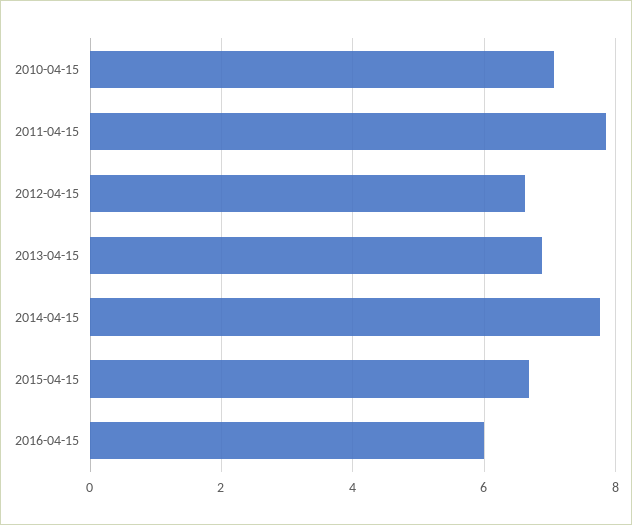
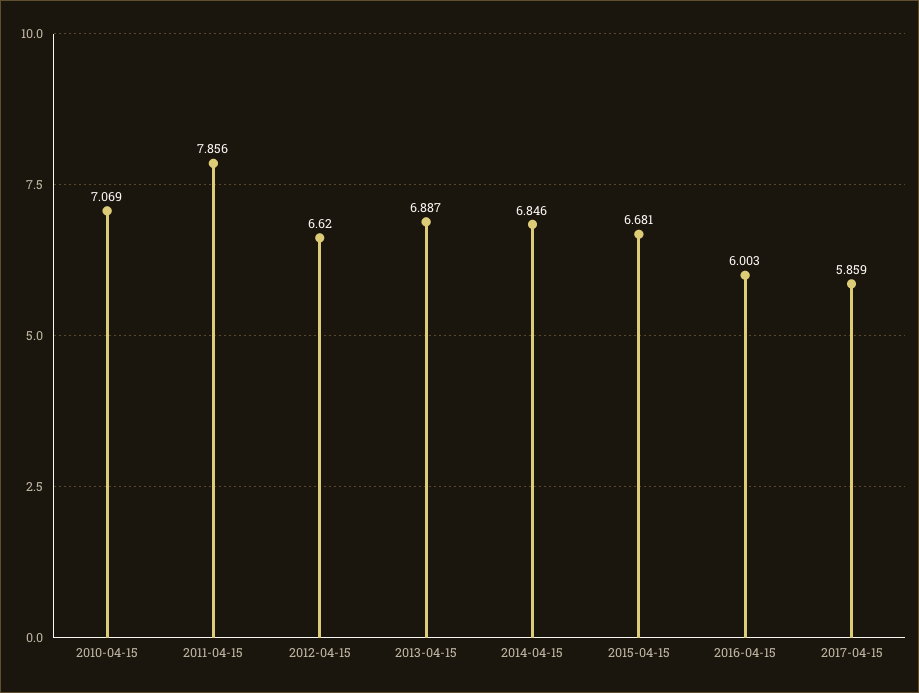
2014-04-15: 7.8 -> 6.846
2017-04-15: none -> 5.859

